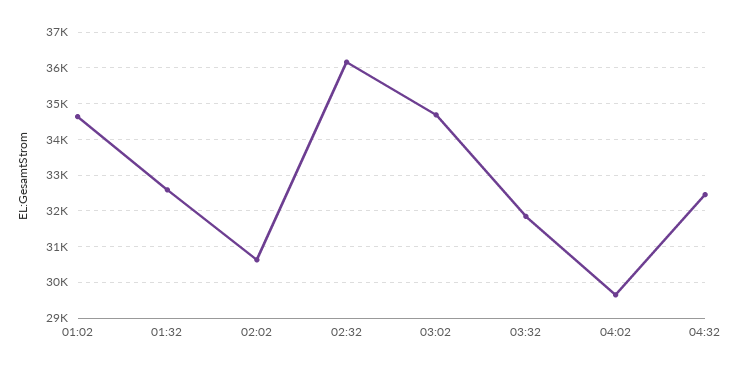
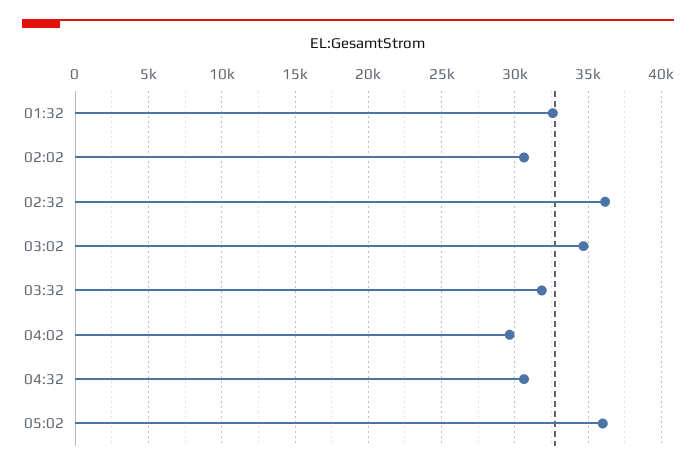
01:02: 34600 -> none
04:32: 32400 -> 30500
05:02: none -> 36000

